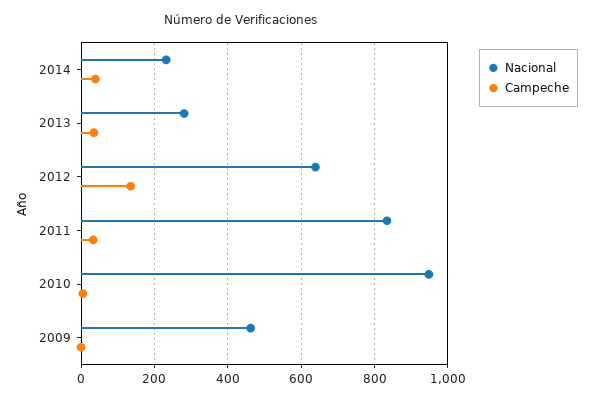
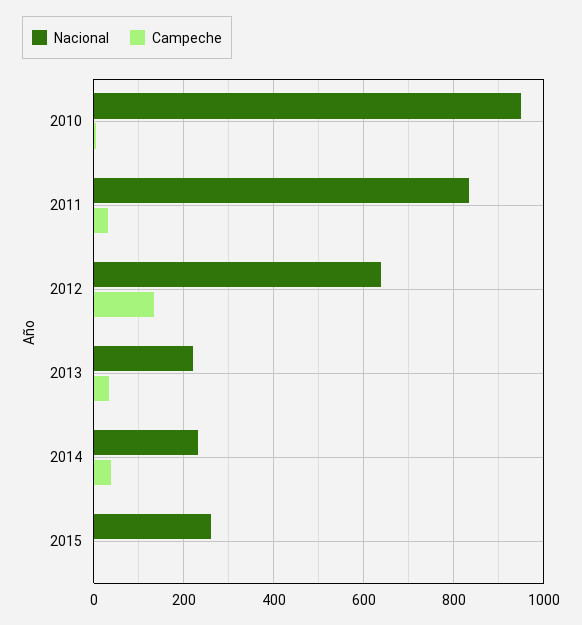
Nacional, 2013: 280 -> 220
Nacional, 2009: 460 -> none
Campeche, 2009: 0 -> none
Nacional, 2015: none -> 260
Campeche, 2015: none -> 0

